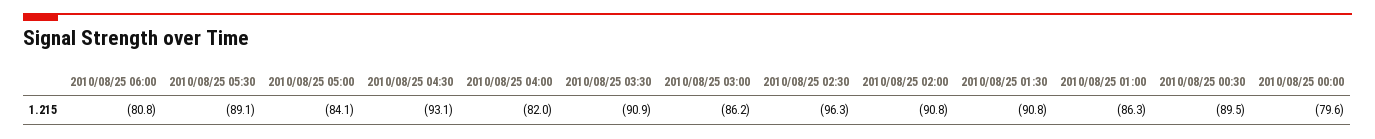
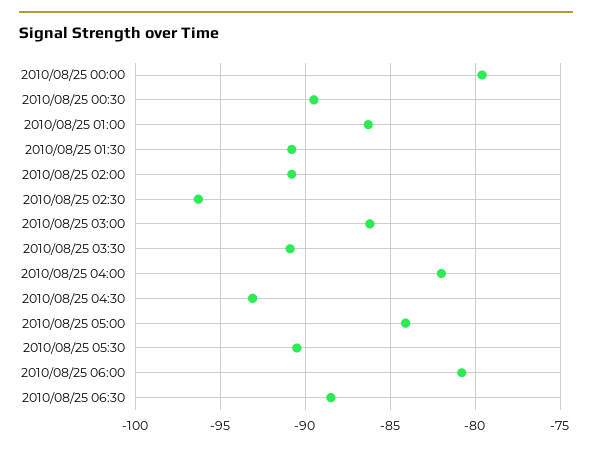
2010/08/25 05:30: -89.1 -> -90.5
2010/08/25 06:30: none -> -88.5

